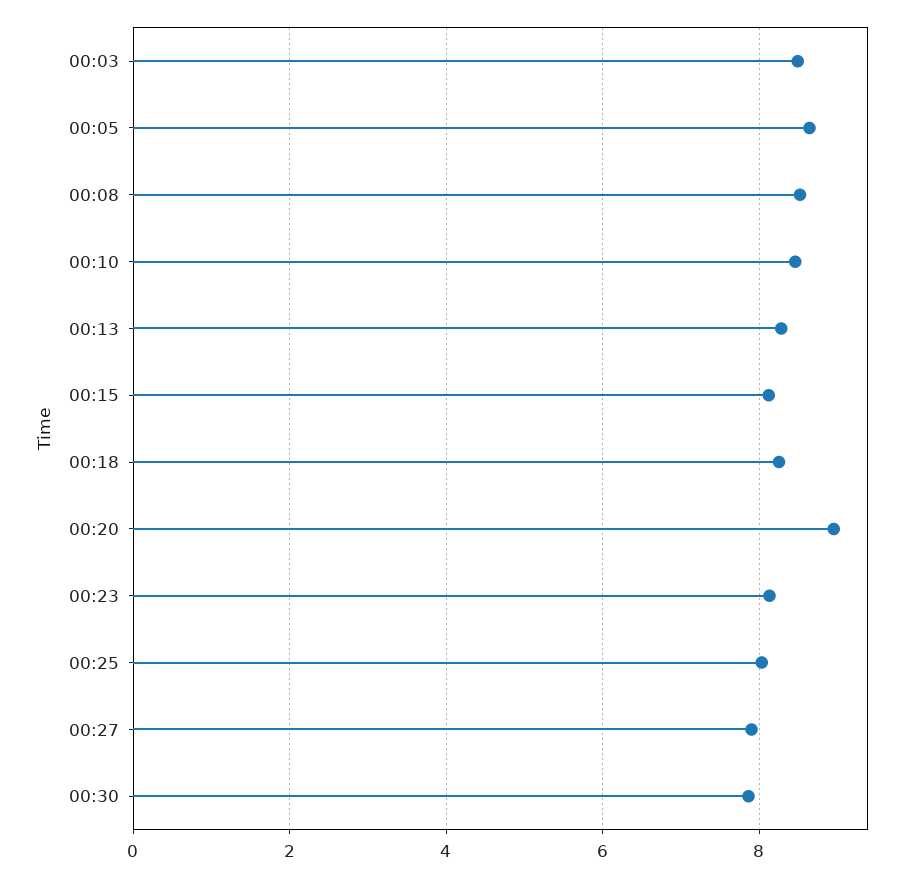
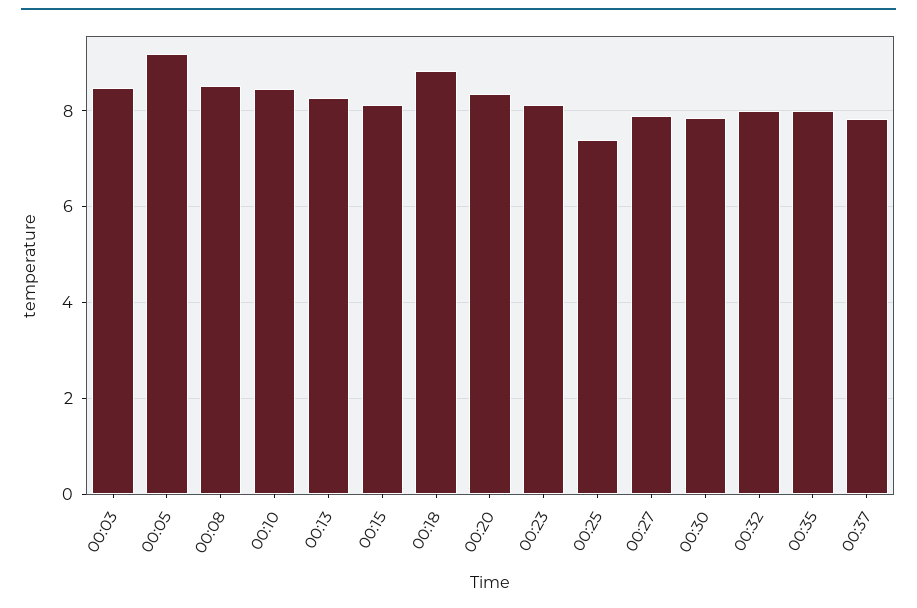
00:05: 8.6 -> 9.2
00:18: 8.2 -> 8.8
00:20: 9 -> 8.4
00:25: 8 -> 7.4
00:32: none -> 8
00:35: none -> 8
00:37: none -> 7.8

